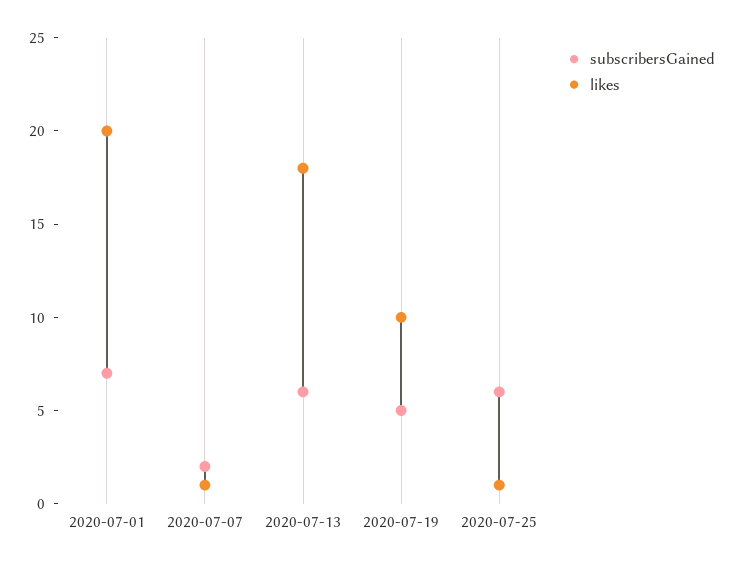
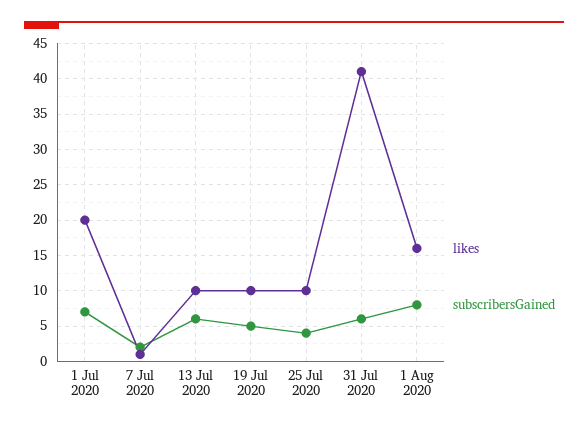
likes, 2020-07-13: 18 -> 10
subscribersGained, 2020-07-25: 6 -> 4
likes, 2020-07-25: 1 -> 10
likes, 31 Jul 2020: none -> 41
subscribersGained, 31 Jul 2020: none -> 6
likes, 1 Aug 2020: none -> 16
subscribersGained, 1 Aug 2020: none -> 8

